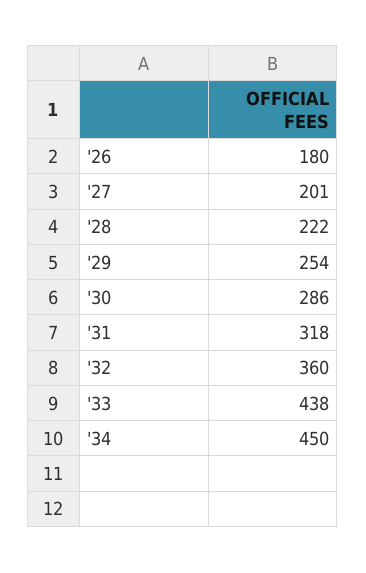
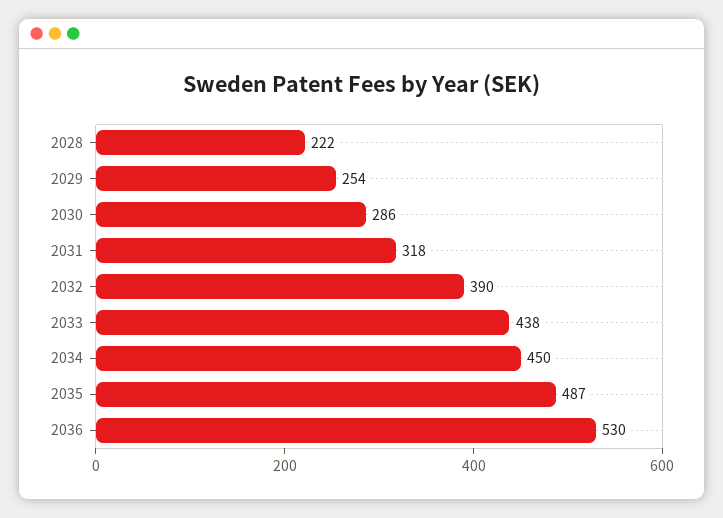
'26: 180 -> none
'27: 201 -> none
'32: 360 -> 390
2035: none -> 487
2036: none -> 530

